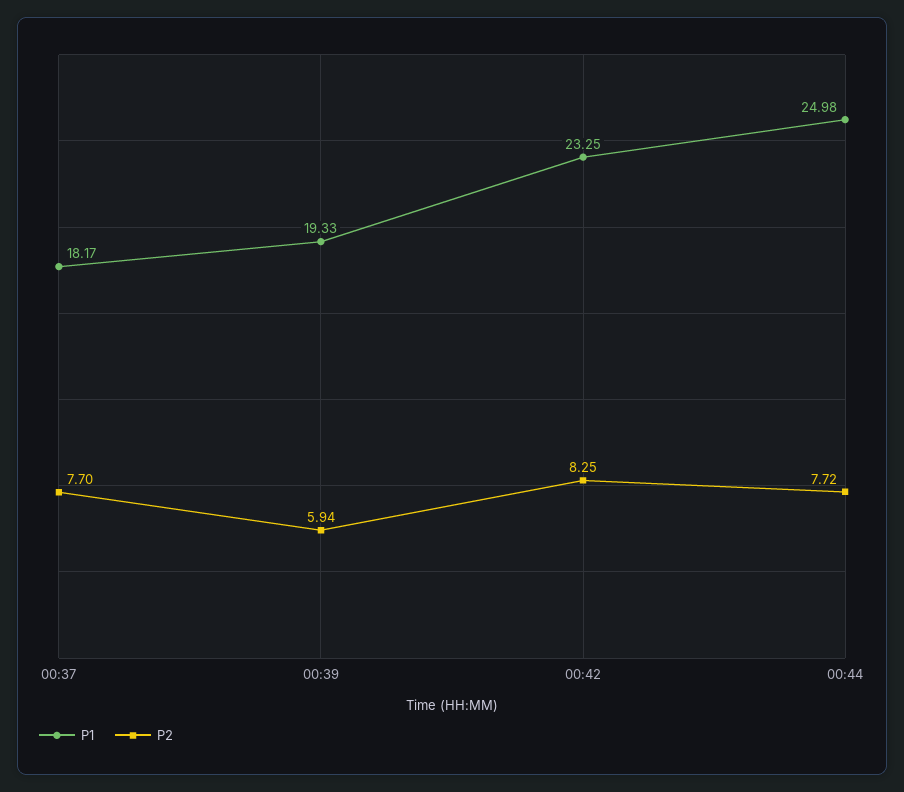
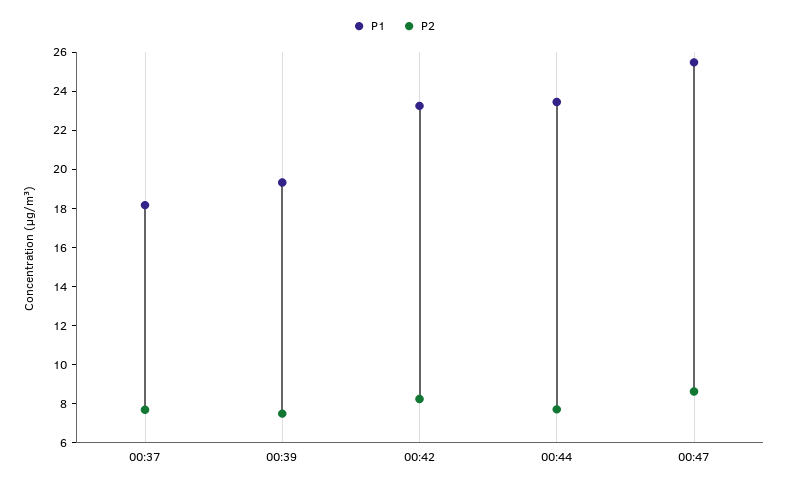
P2, 00:39: 5.94 -> 7.5
P1, 00:44: 24.98 -> 23.5
P1, 00:47: none -> 25.5
P2, 00:47: none -> 8.5

